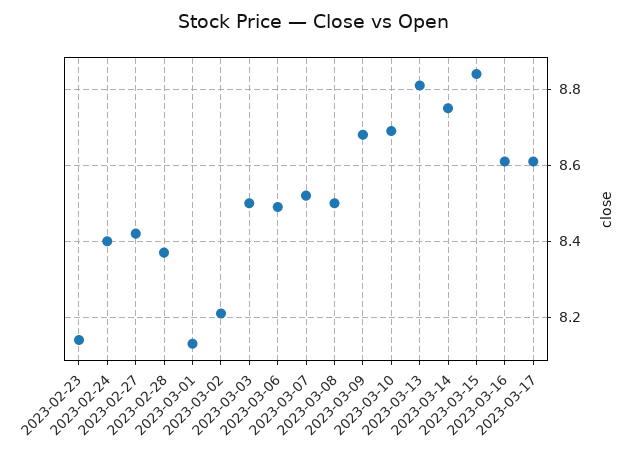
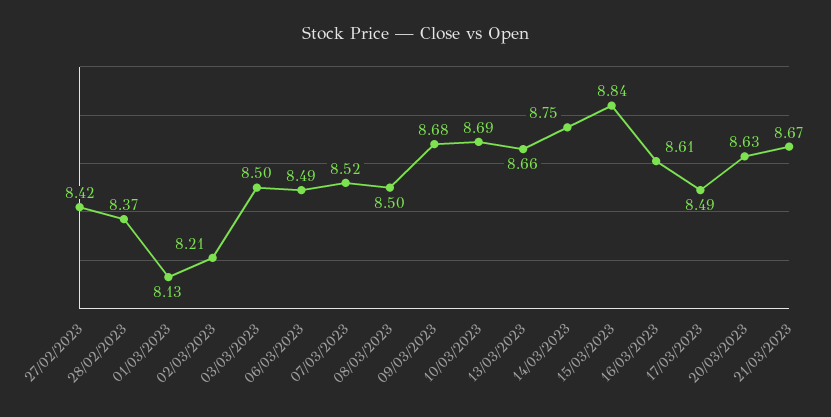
2023-02-23: 8.15 -> none
2023-02-24: 8.4 -> none
2023-03-13: 8.8 -> 8.66
2023-03-17: 8.6 -> 8.49
20/03/2023: none -> 8.63
21/03/2023: none -> 8.67

